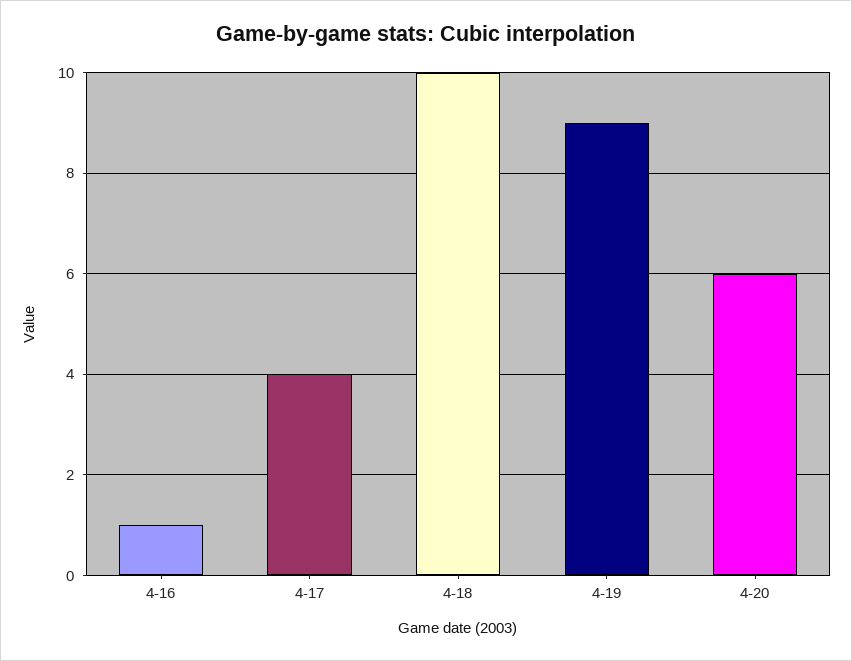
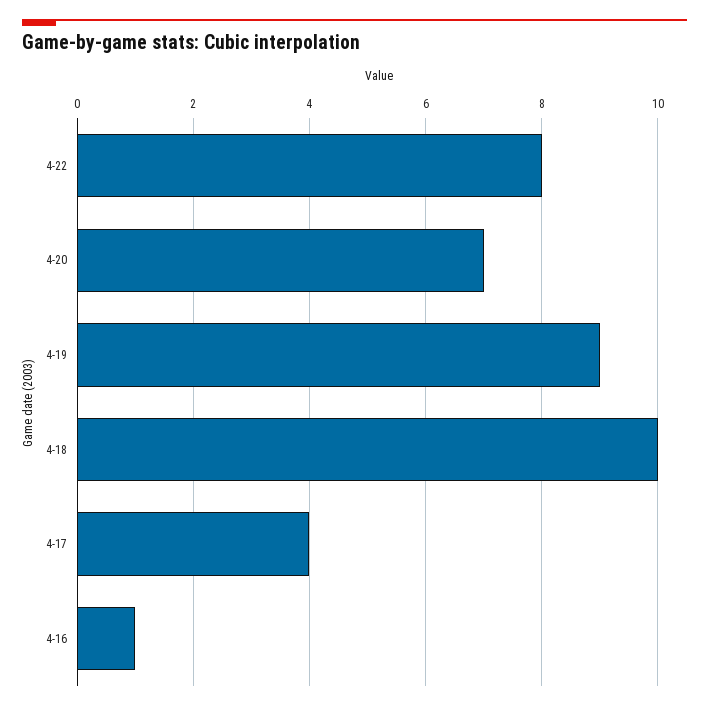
4-20: 6 -> 7
4-22: none -> 8

